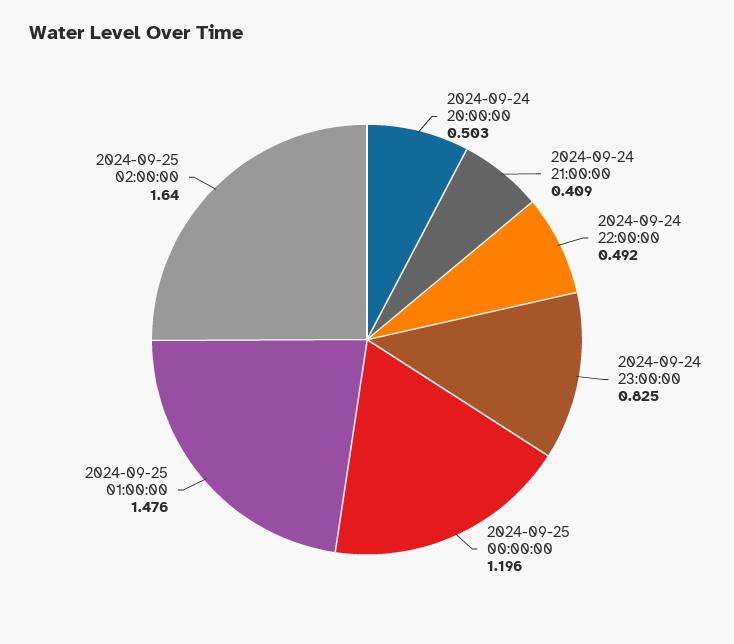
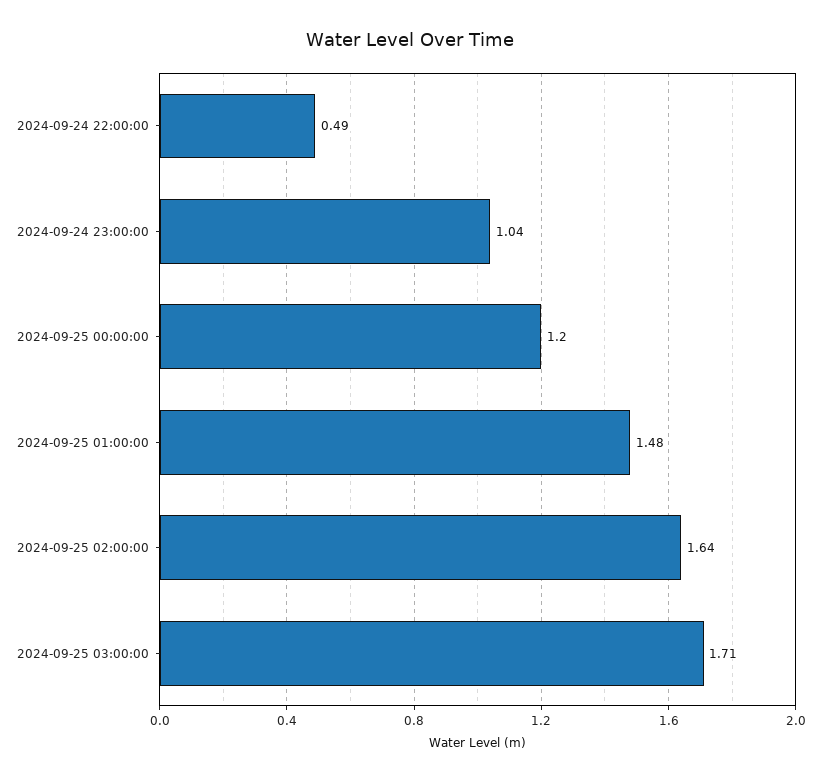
2024-09-24 20:00:00: 0.503 -> none
2024-09-24 21:00:00: 0.409 -> none
2024-09-24 23:00:00: 0.825 -> 1.04
2024-09-25 03:00:00: none -> 1.71

